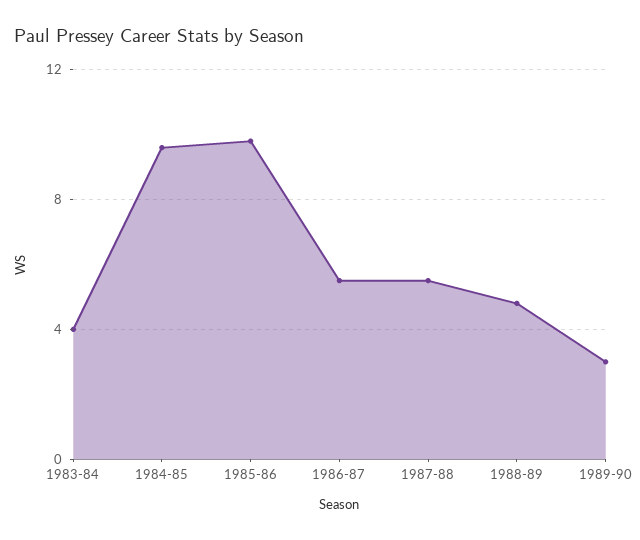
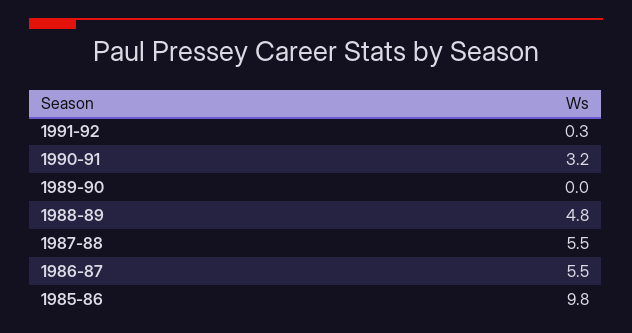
1983-84: 4 -> none
1984-85: 9.5 -> none
1989-90: 3 -> 0
1991-92: none -> 0.3
1990-91: none -> 3.2

